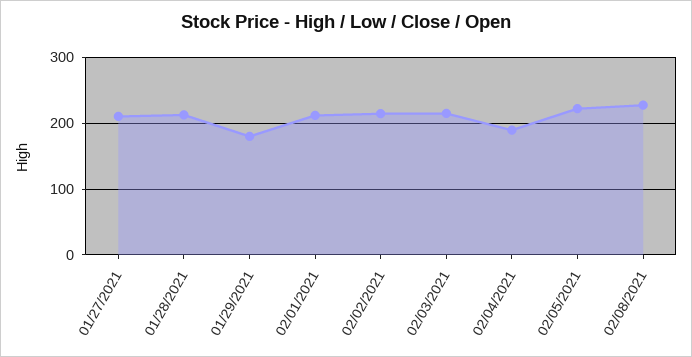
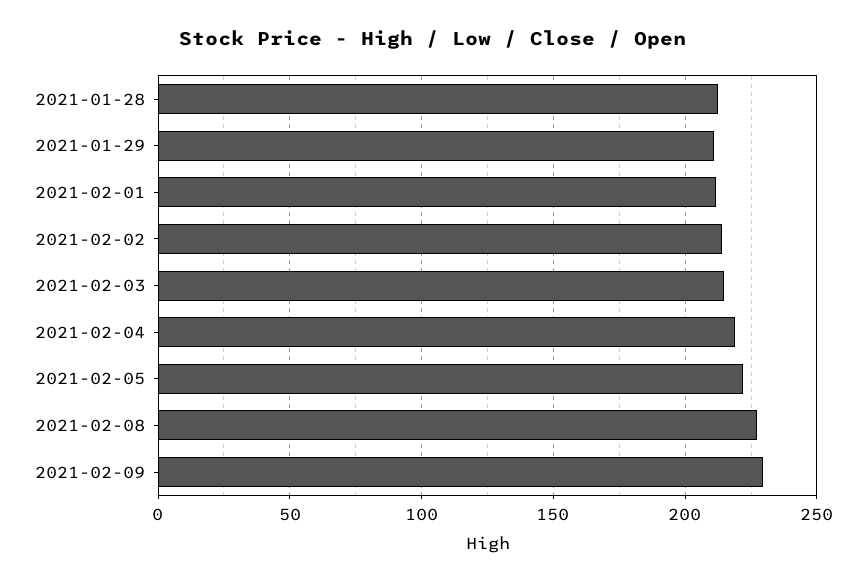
01/27/2021: 210 -> none
01/29/2021: 180 -> 210
02/04/2021: 190 -> 220
2021-02-09: none -> 230

